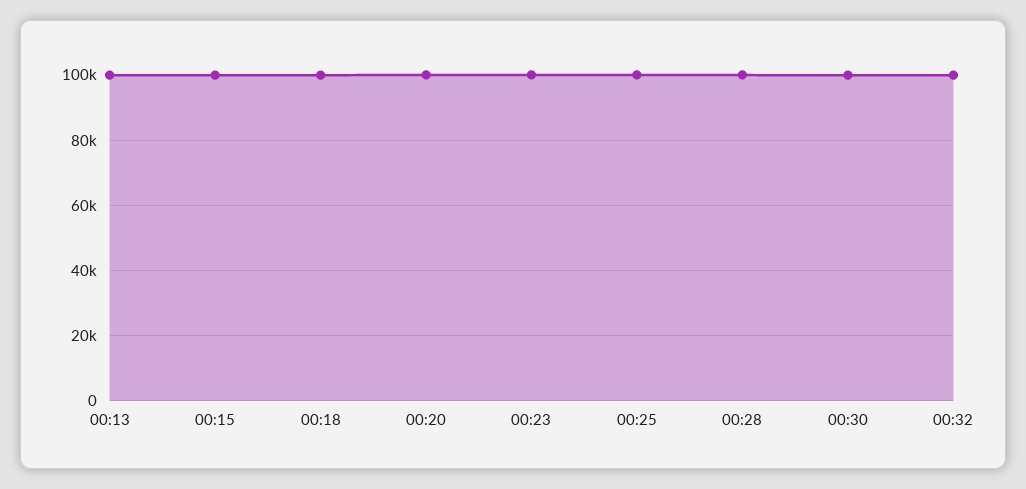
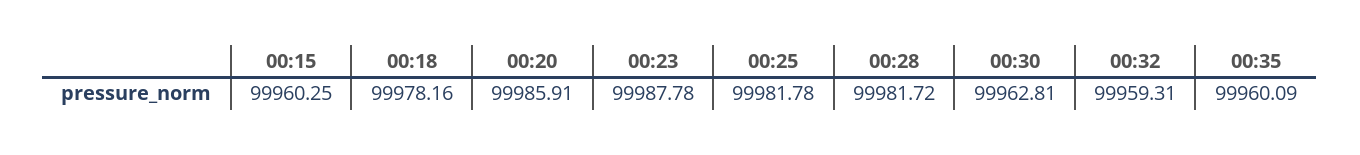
00:13: 100000 -> none
00:35: none -> 99960.09

